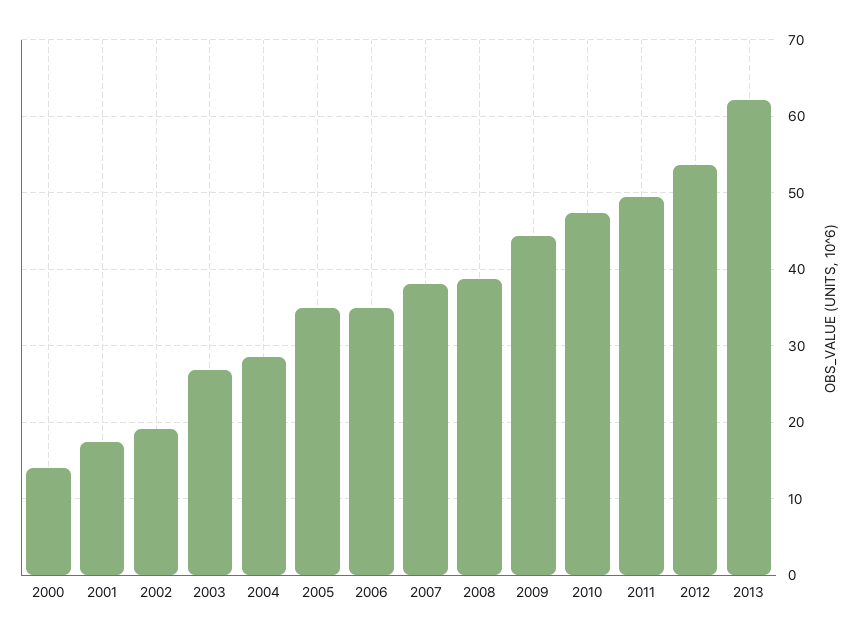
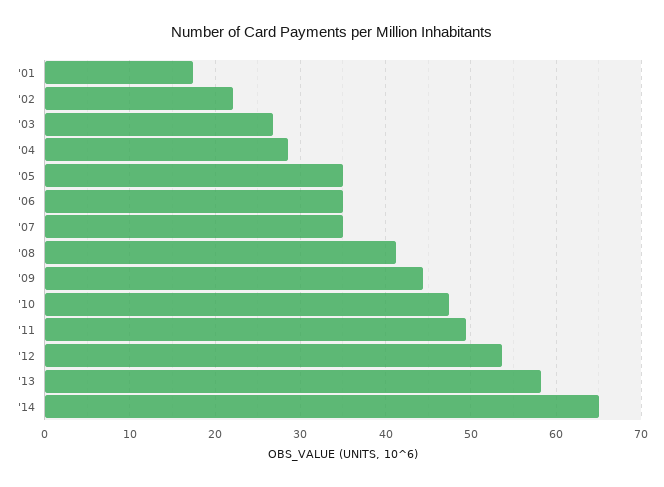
2000: 14 -> none
2002: 19 -> 22
2007: 38 -> 35
2008: 39 -> 41
2013: 62 -> 58
'14: none -> 65

